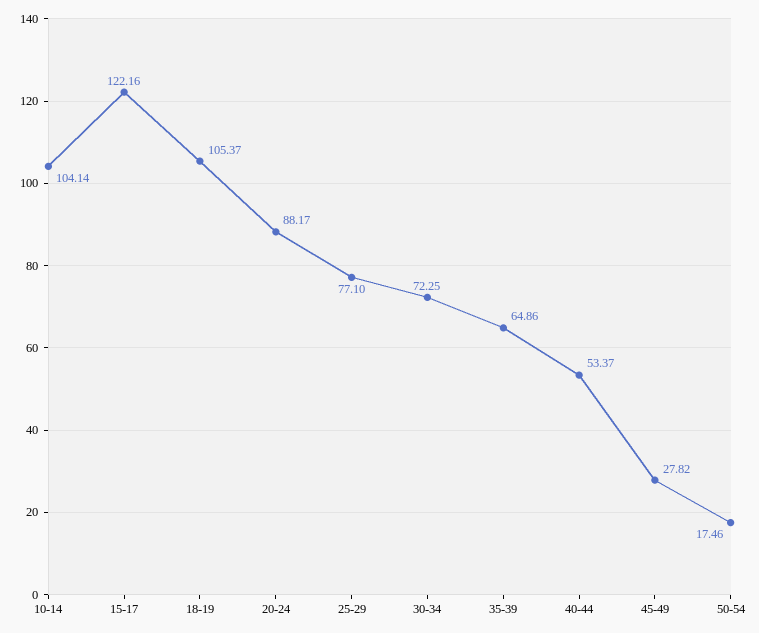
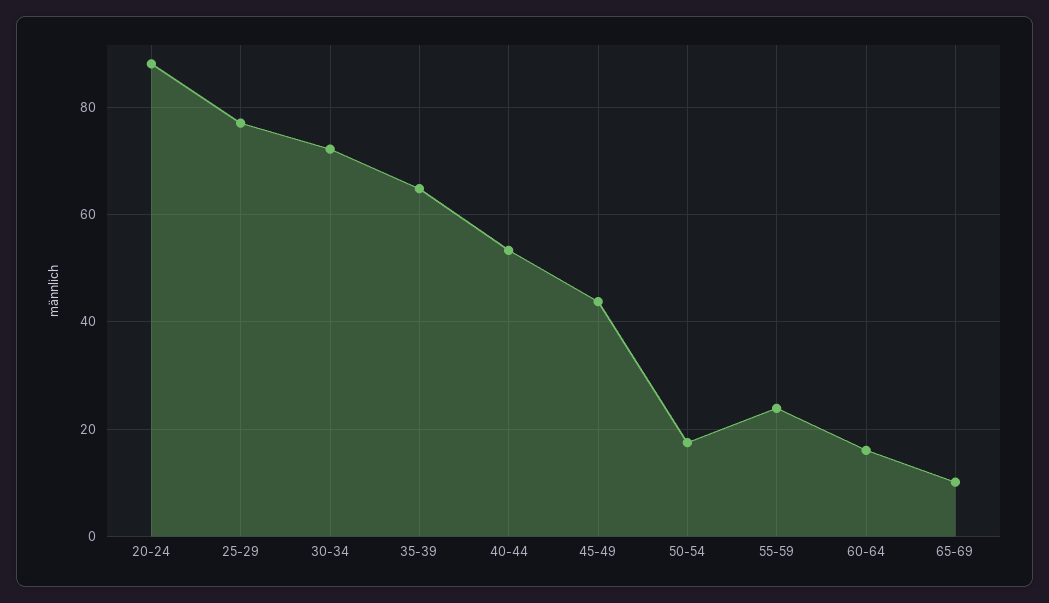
10-14: 104.14 -> none
15-17: 122.16 -> none
18-19: 105.37 -> none
45-49: 27.82 -> 44
55-59: none -> 24
60-64: none -> 16
65-69: none -> 10

